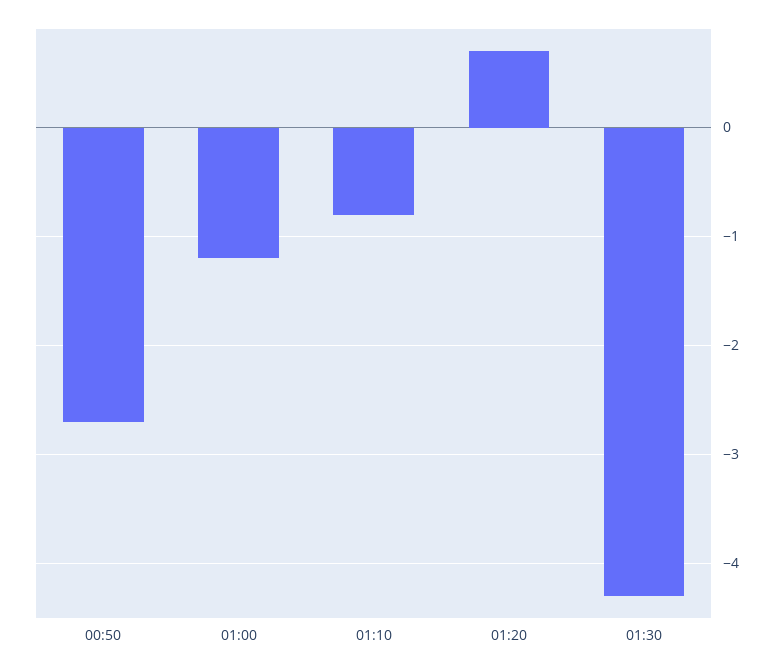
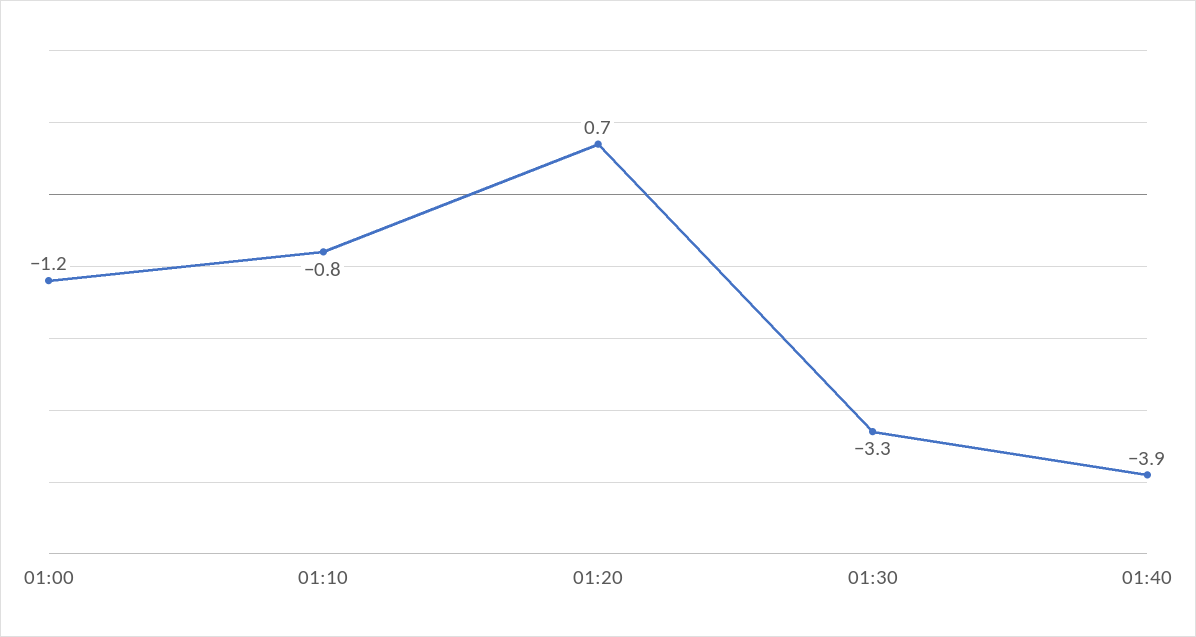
00:50: -2.7 -> none
01:30: -4.3 -> -3.3
01:40: none -> -3.9

